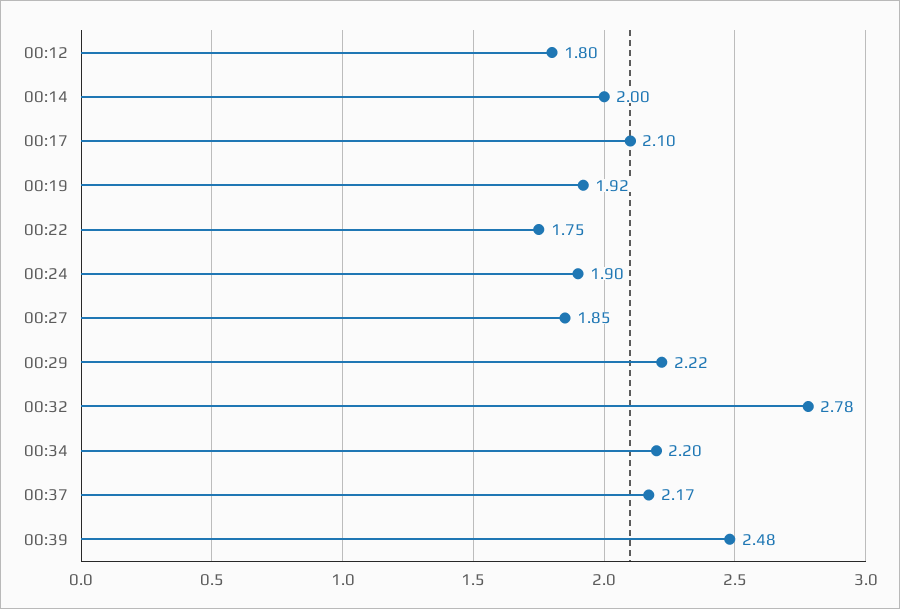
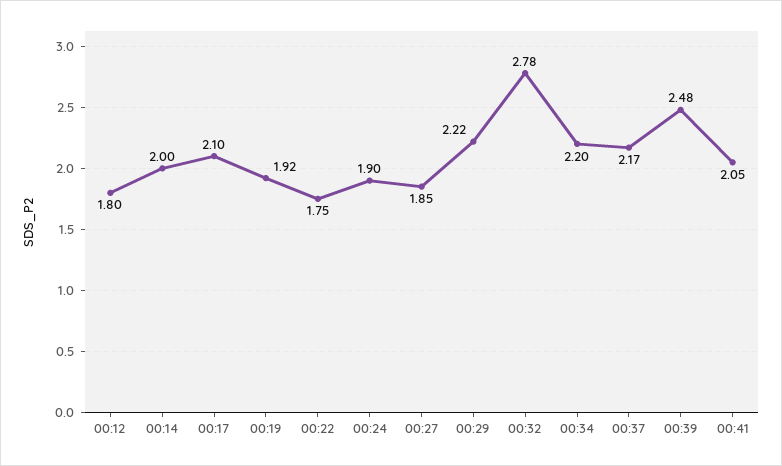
00:41: none -> 2.05

